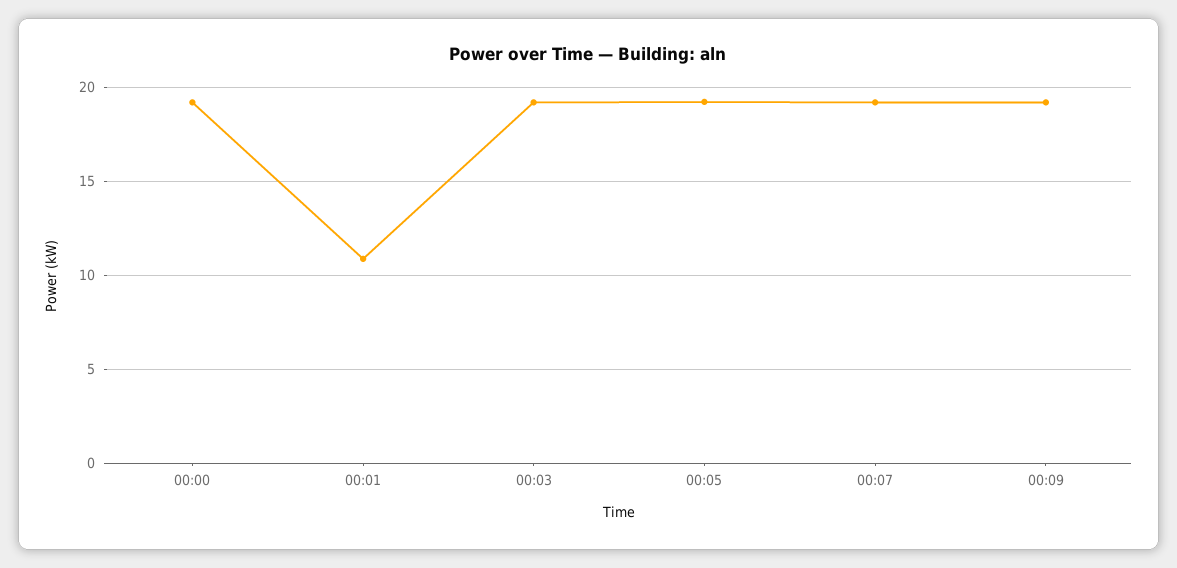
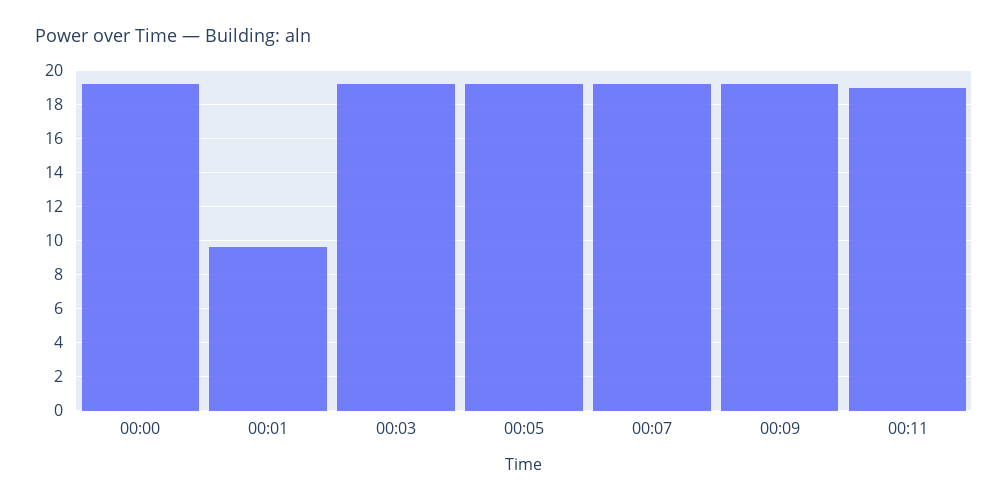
00:01: 11 -> 9.5
00:11: none -> 19

